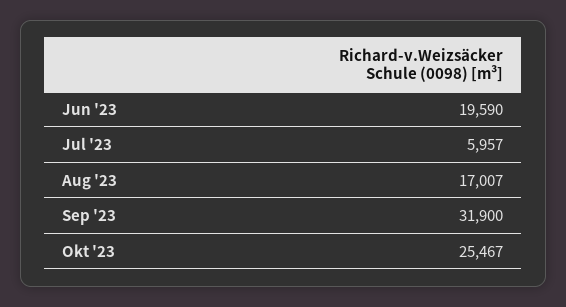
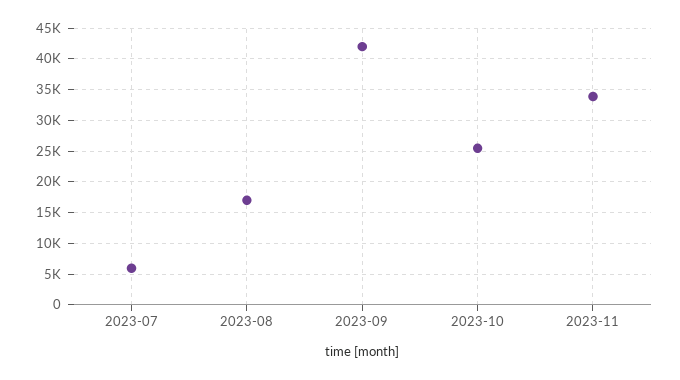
Jun '23: 19590 -> none
Sep '23: 31900 -> 42000
2023-11: none -> 34000

